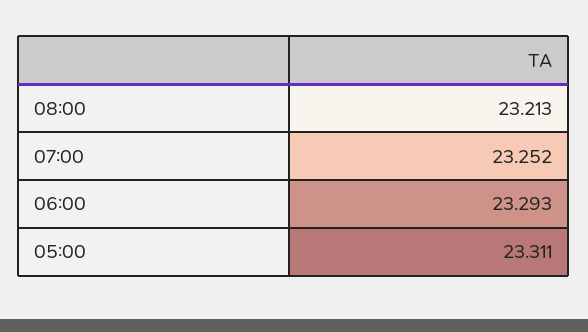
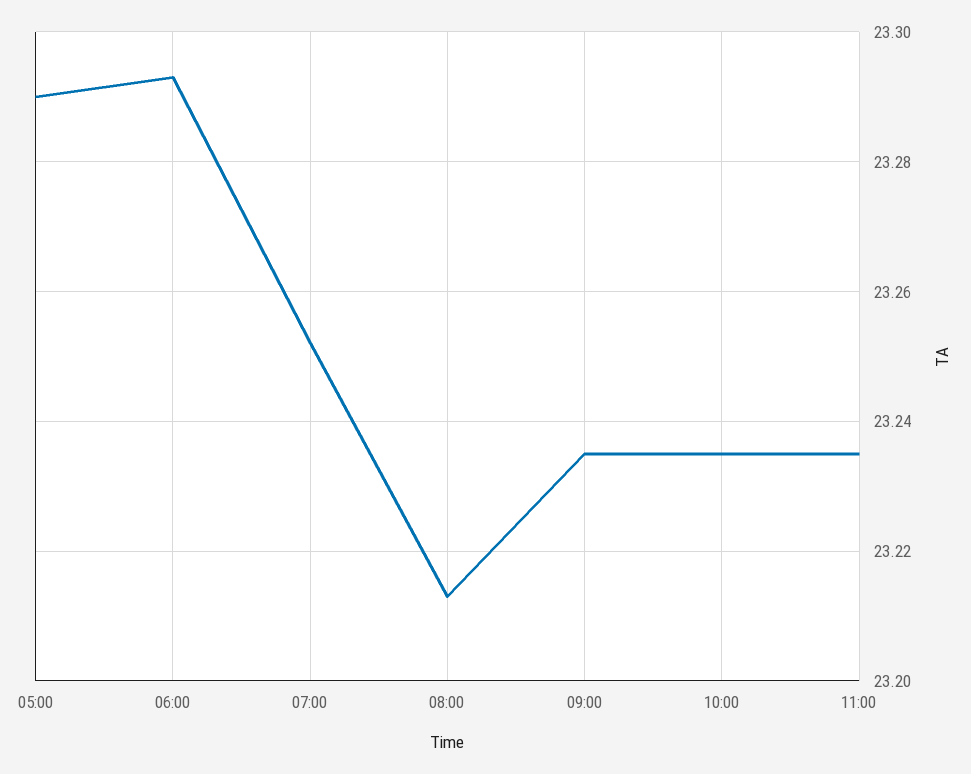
05:00: 23.311 -> 23.29
09:00: none -> 23.235
10:00: none -> 23.235
11:00: none -> 23.235

